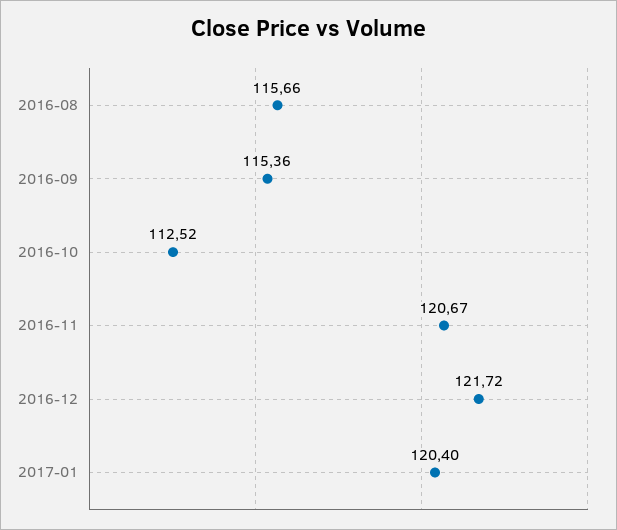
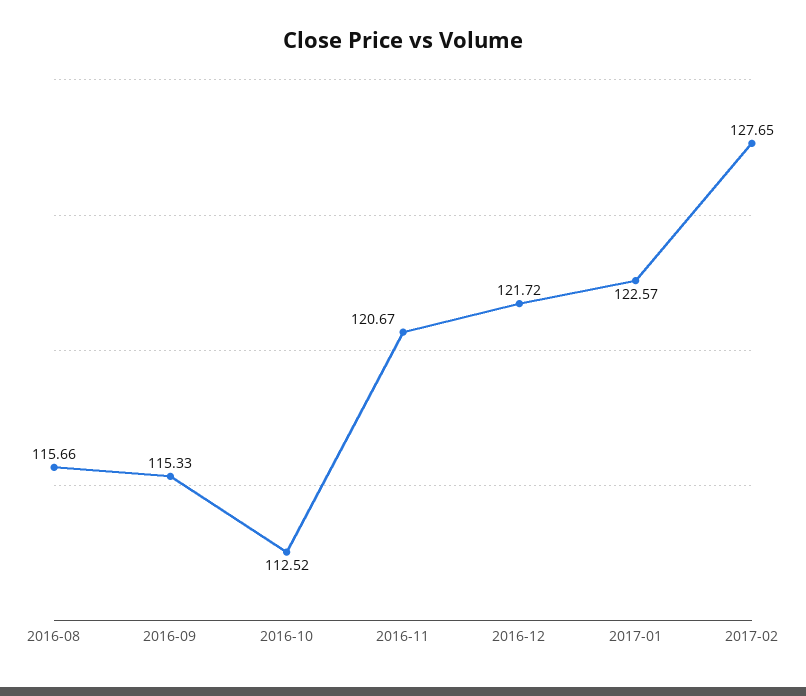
2016-09: 115.36 -> 115.33
2017-01: 120.4 -> 122.57
2017-02: none -> 127.65

